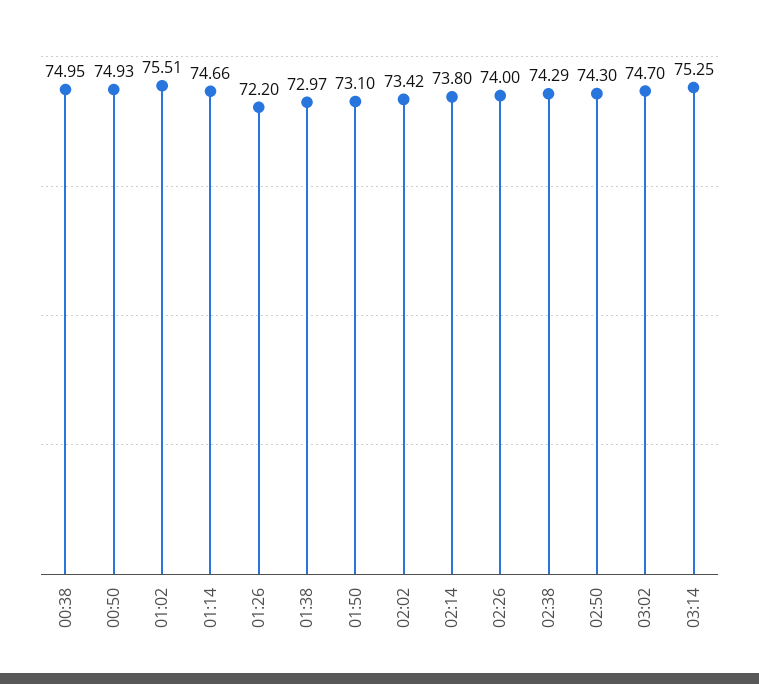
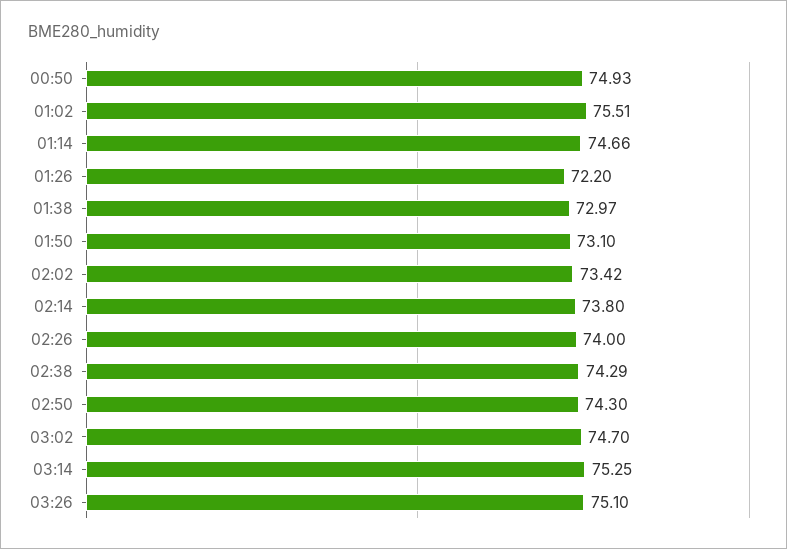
00:38: 74.95 -> none
03:26: none -> 75.1

